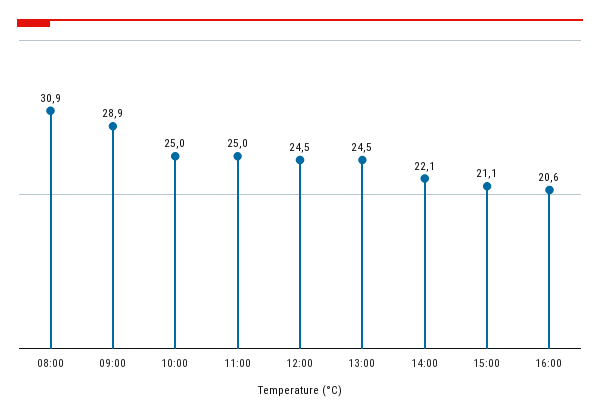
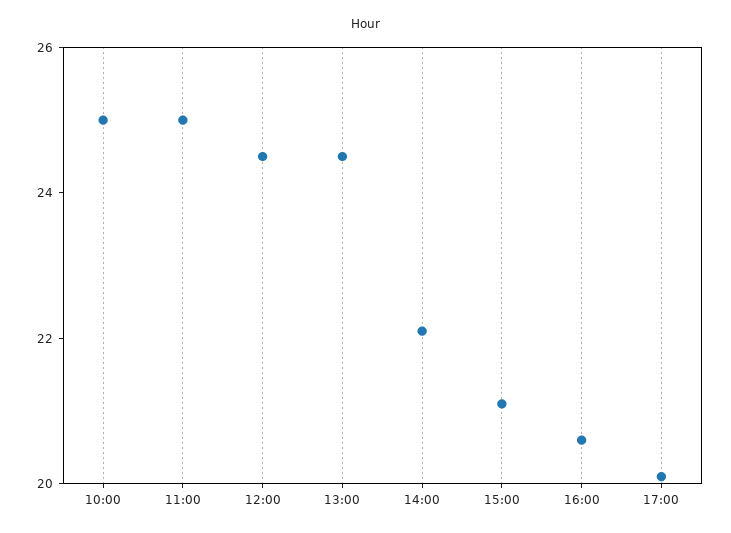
08:00: 30.9 -> none
09:00: 28.9 -> none
17:00: none -> 20

